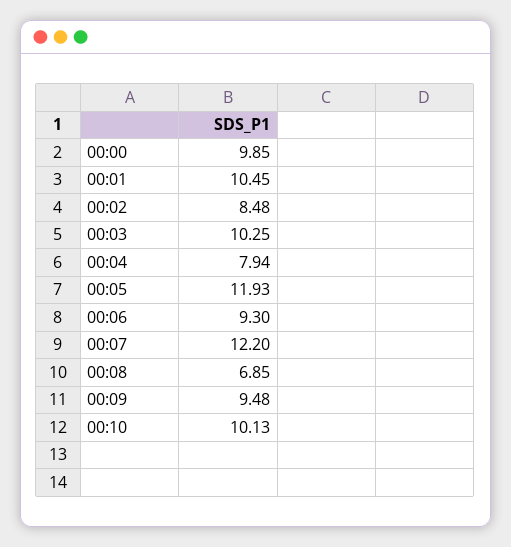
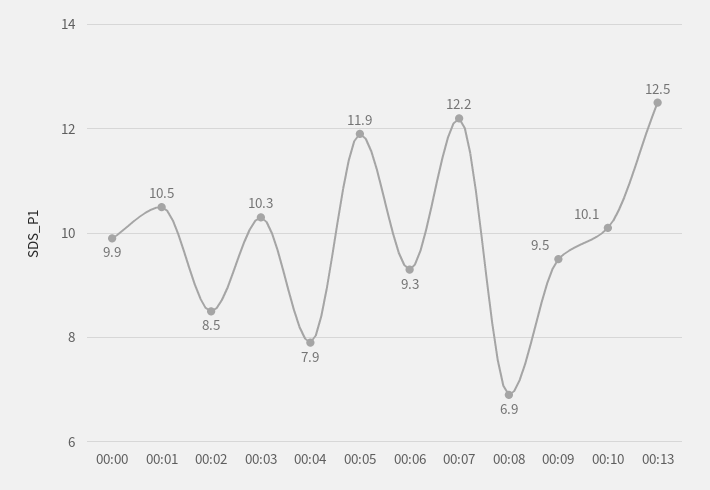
00:13: none -> 12.5

